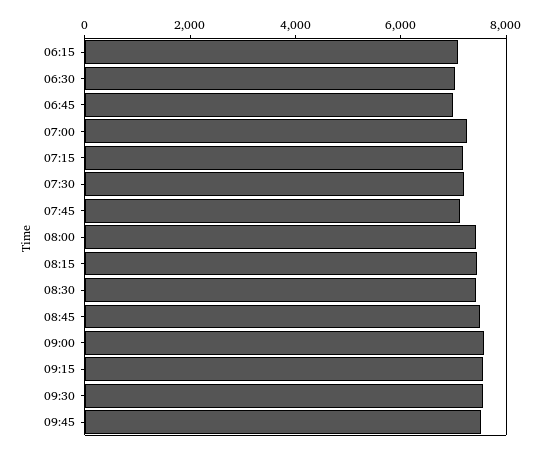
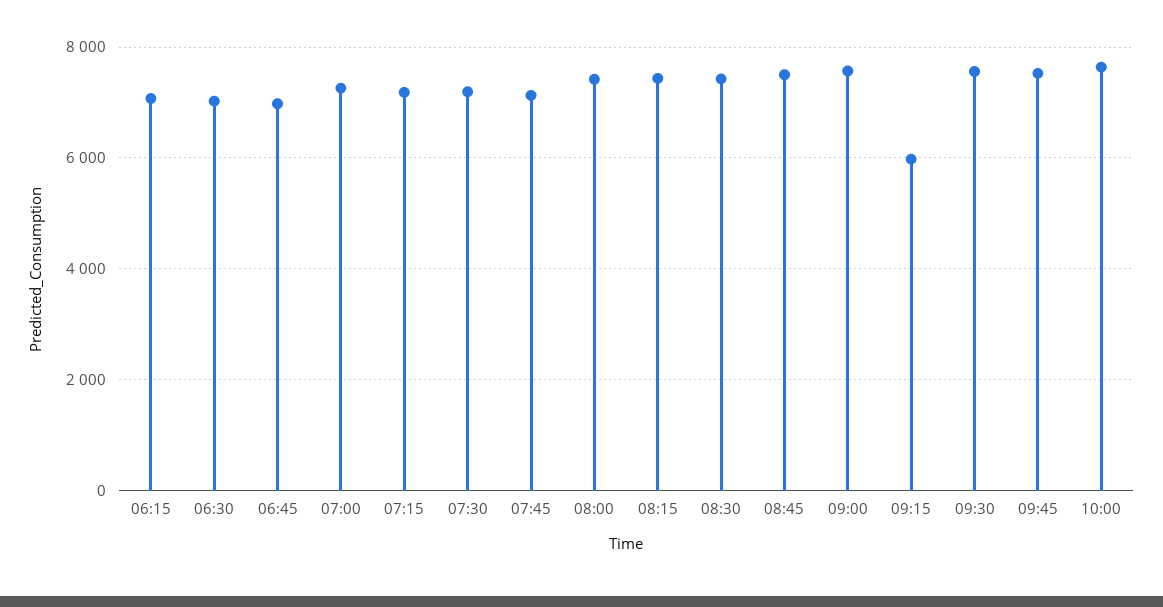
09:15: 7500 -> 6000
10:00: none -> 7600

